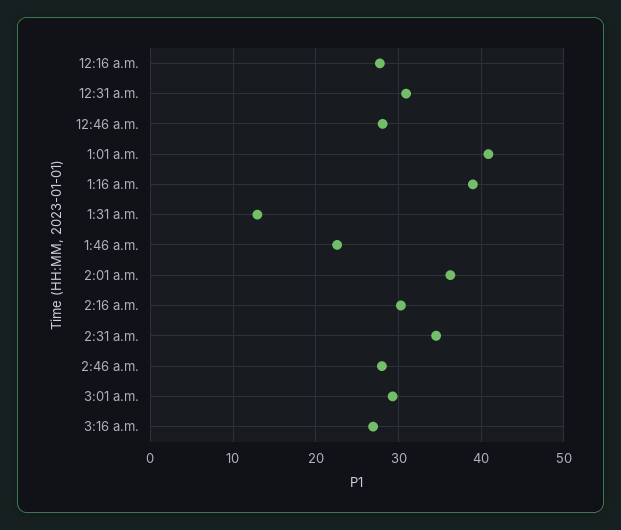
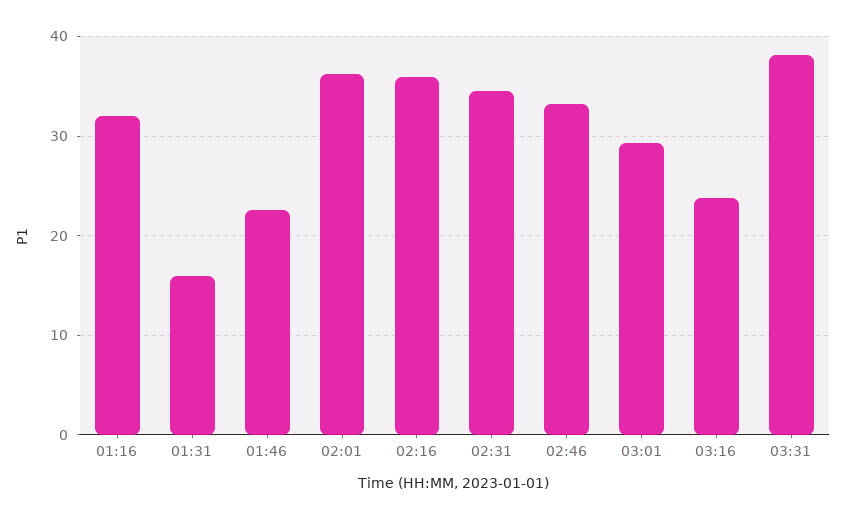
12:16 a.m.: 28 -> none
12:31 a.m.: 31 -> none
12:46 a.m.: 28 -> none
1:01 a.m.: 41 -> none
1:16 a.m.: 39 -> 32
1:31 a.m.: 13 -> 16
2:16 a.m.: 30 -> 36
2:46 a.m.: 28 -> 33
3:16 a.m.: 27 -> 24
03:31: none -> 38

